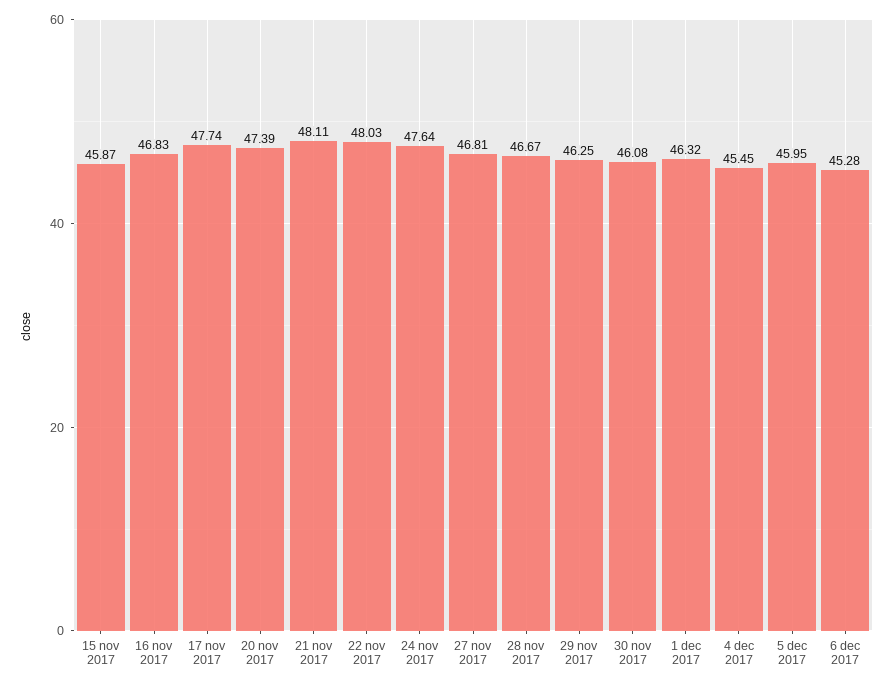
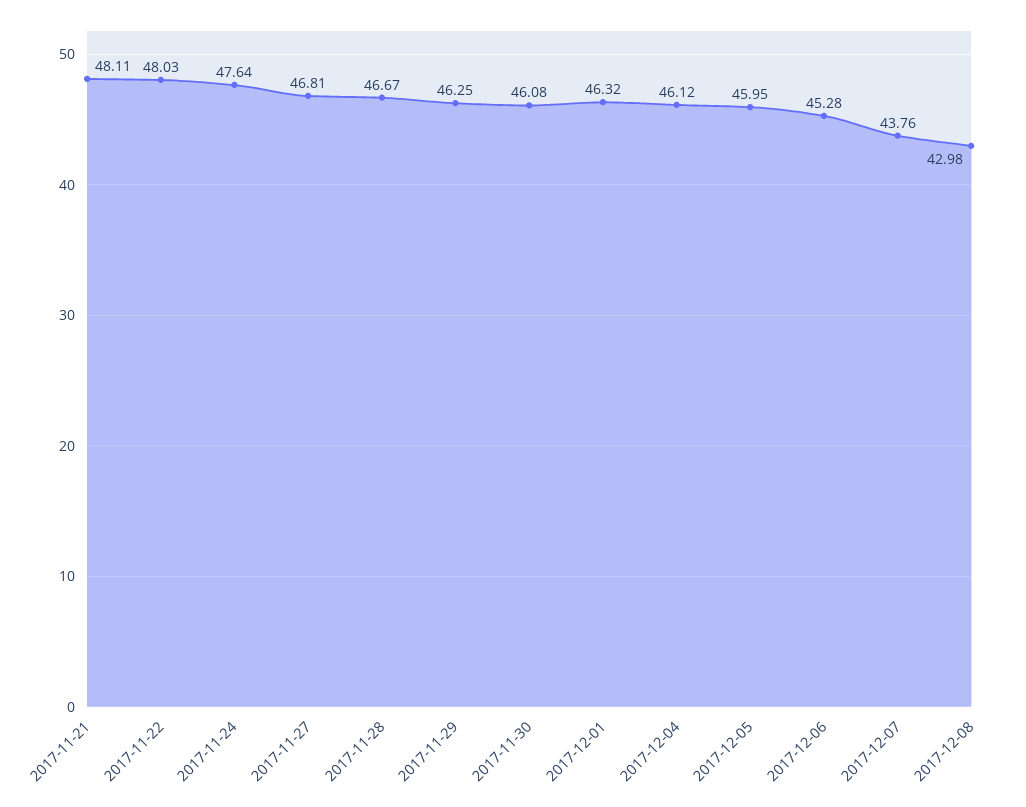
15 nov 2017: 45.87 -> none
16 nov 2017: 46.83 -> none
17 nov 2017: 47.74 -> none
20 nov 2017: 47.39 -> none
4 dec 2017: 45.45 -> 46.12
2017-12-07: none -> 43.76
2017-12-08: none -> 42.98

